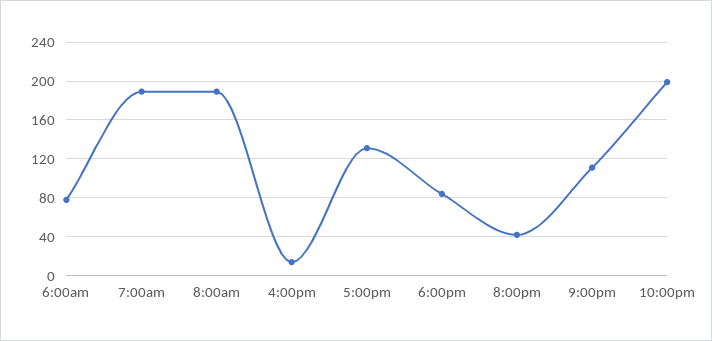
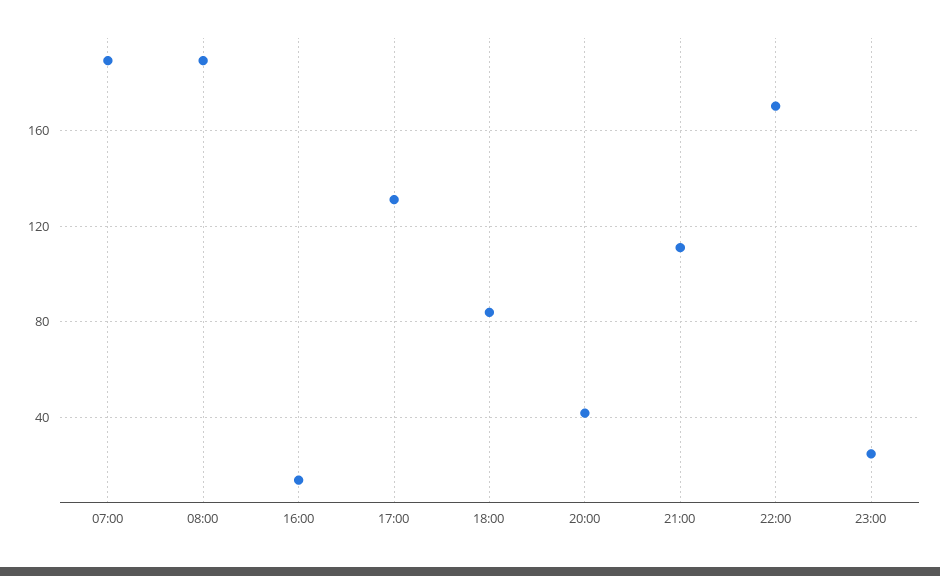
6:00am: 80 -> none
10:00pm: 200 -> 170
23:00: none -> 25

